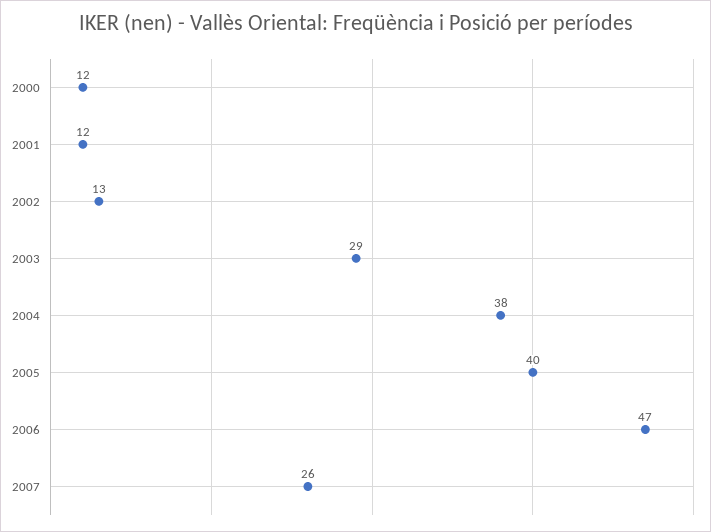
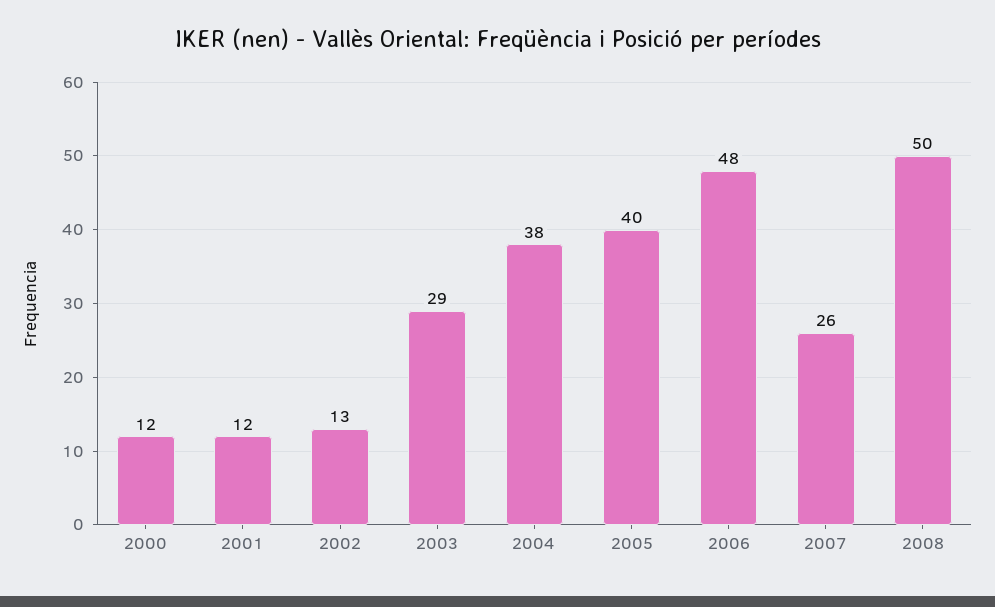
2006: 47 -> 48
2008: none -> 50

